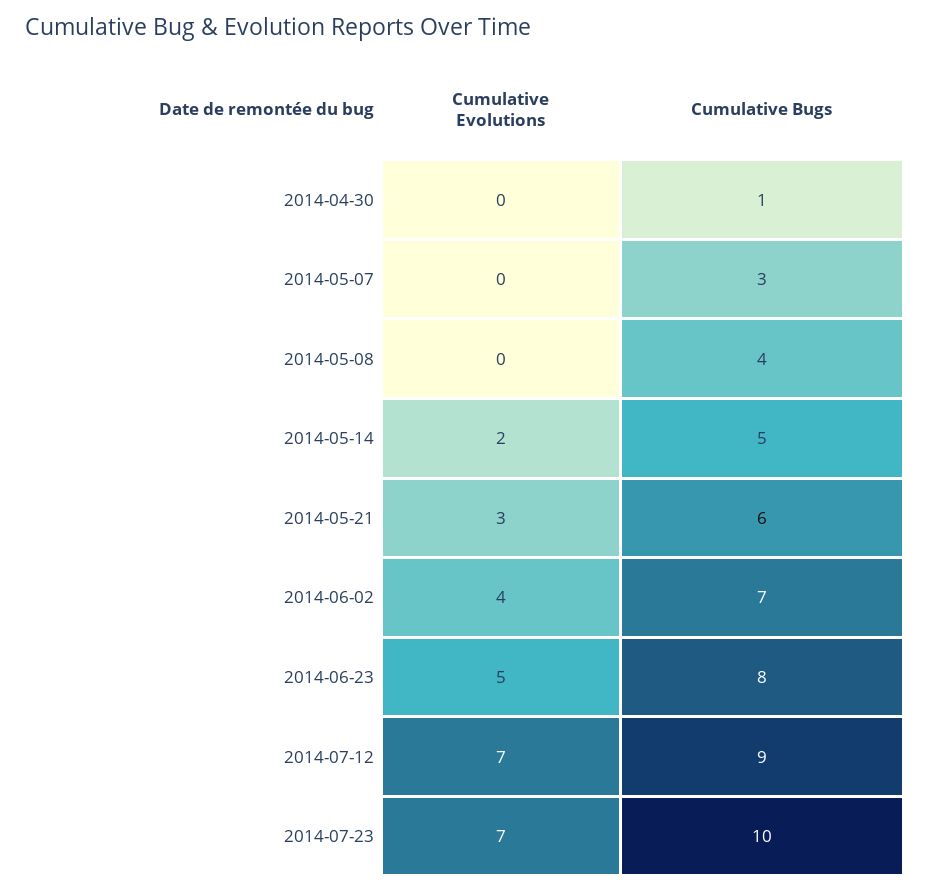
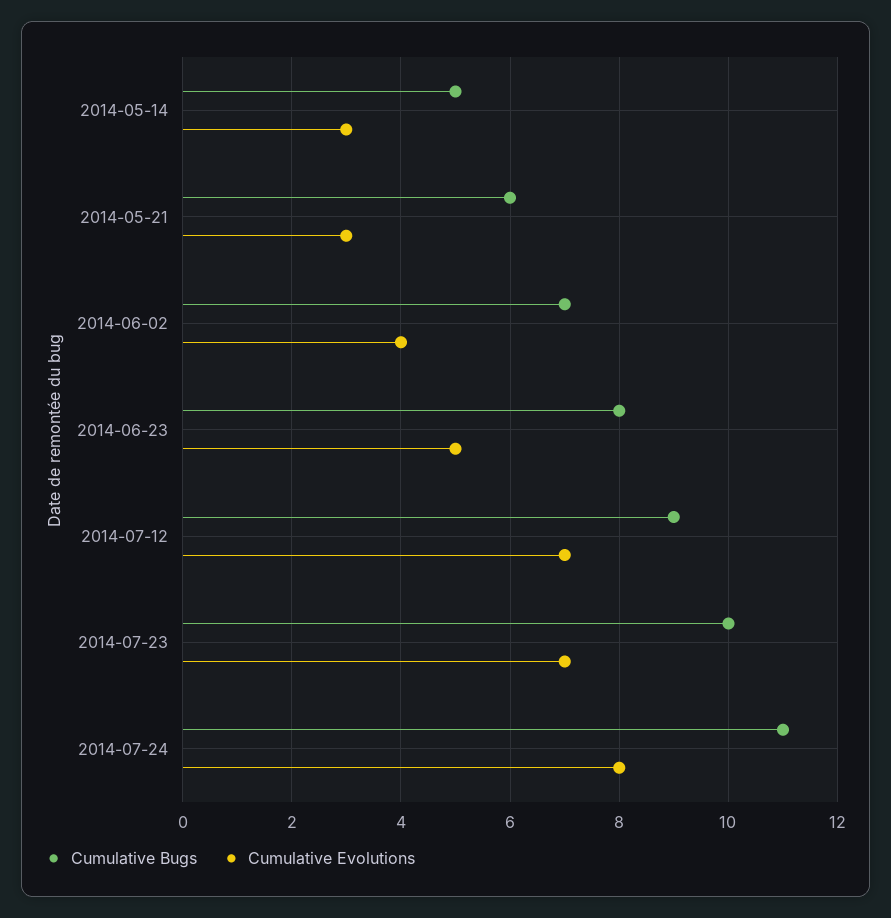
Cumulative Evolutions, 2014-04-30: 0 -> none
Cumulative Bugs, 2014-04-30: 1 -> none
Cumulative Evolutions, 2014-05-07: 0 -> none
Cumulative Bugs, 2014-05-07: 3 -> none
Cumulative Evolutions, 2014-05-08: 0 -> none
Cumulative Bugs, 2014-05-08: 4 -> none
Cumulative Evolutions, 2014-05-14: 2 -> 3
Cumulative Bugs, 2014-07-24: none -> 11
Cumulative Evolutions, 2014-07-24: none -> 8

